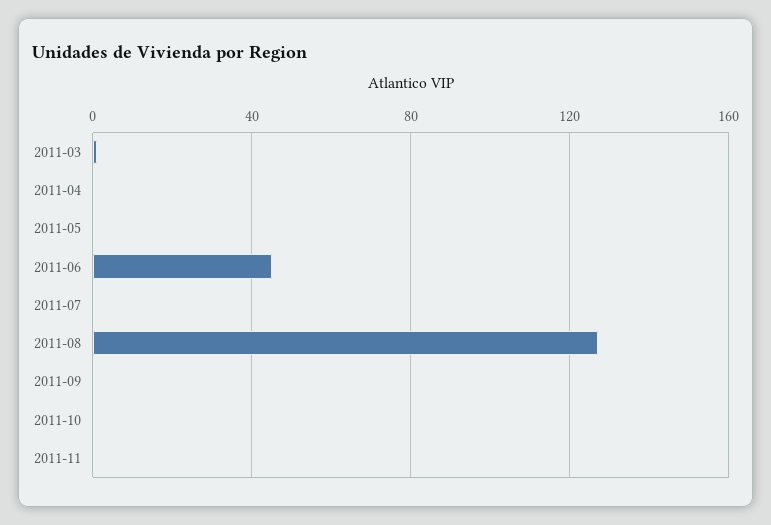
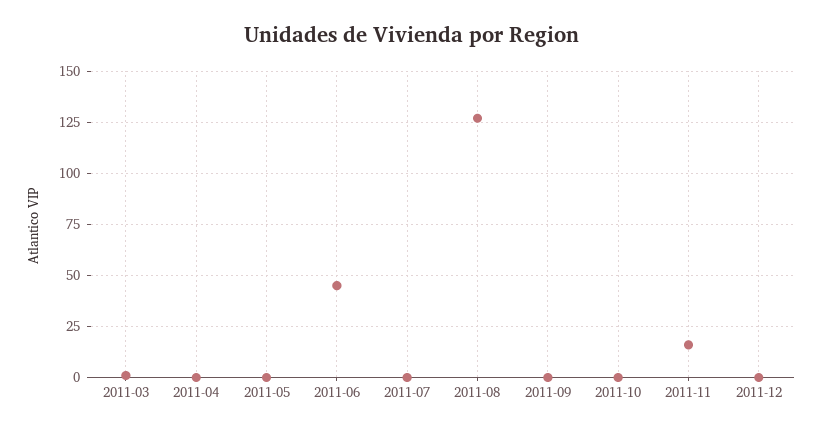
2011-11: 0 -> 15
2011-12: none -> 0

